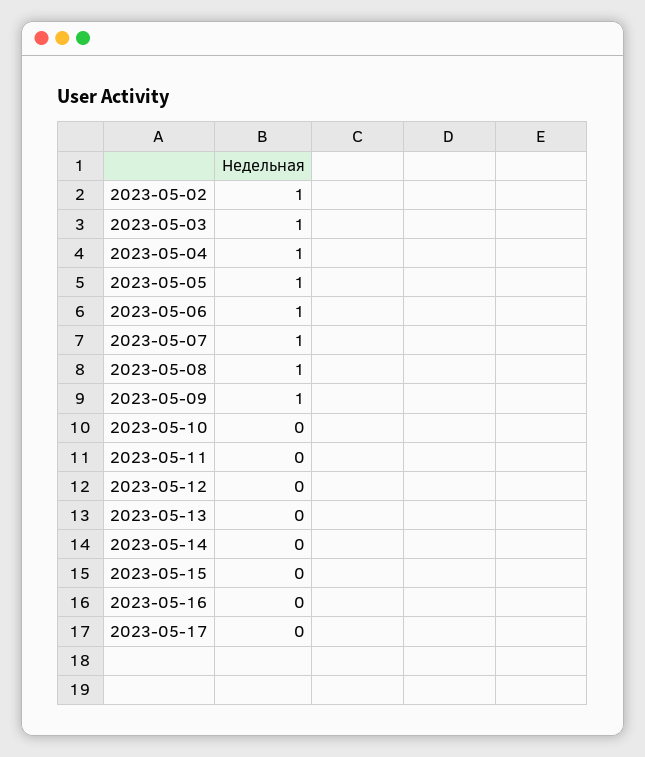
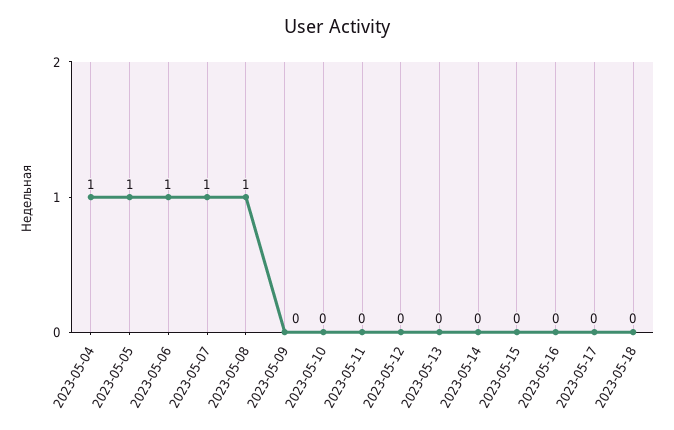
2023-05-02: 1 -> none
2023-05-03: 1 -> none
2023-05-09: 1 -> 0
2023-05-18: none -> 0

